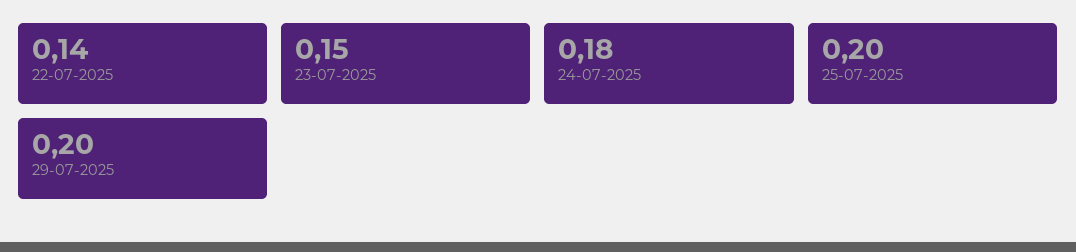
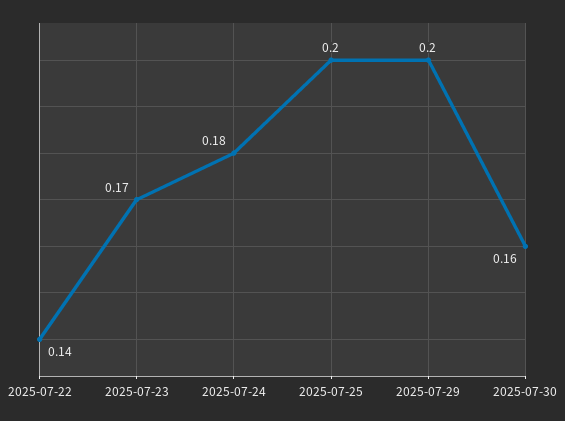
23-07-2025: 0.15 -> 0.17
2025-07-30: none -> 0.16

